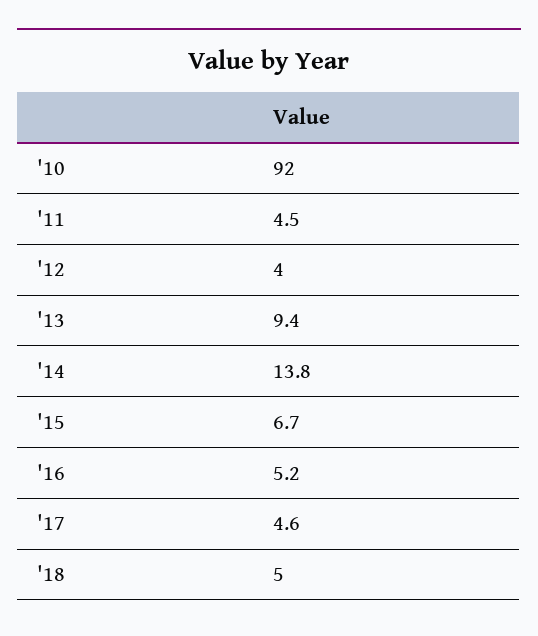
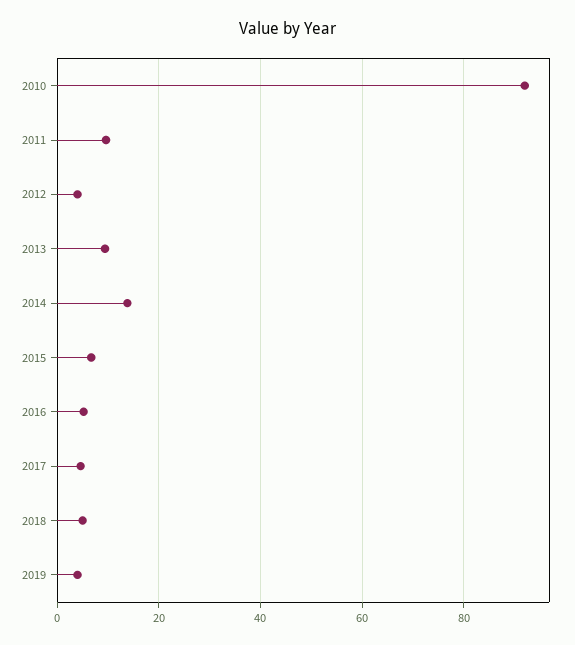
'11: 4.5 -> 10
2019: none -> 4

